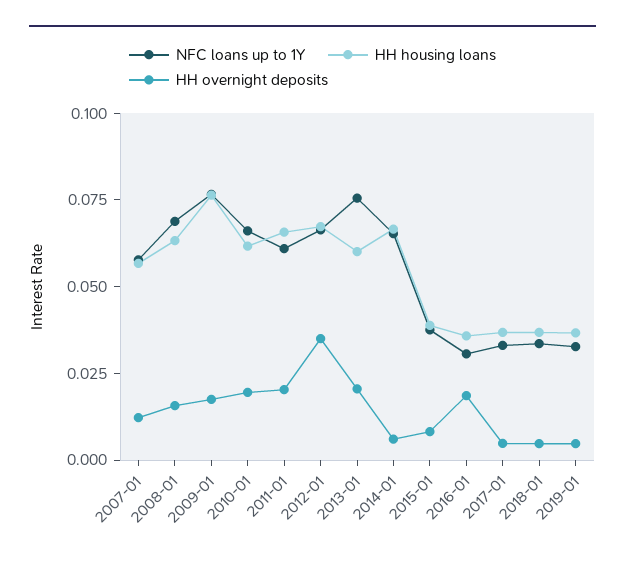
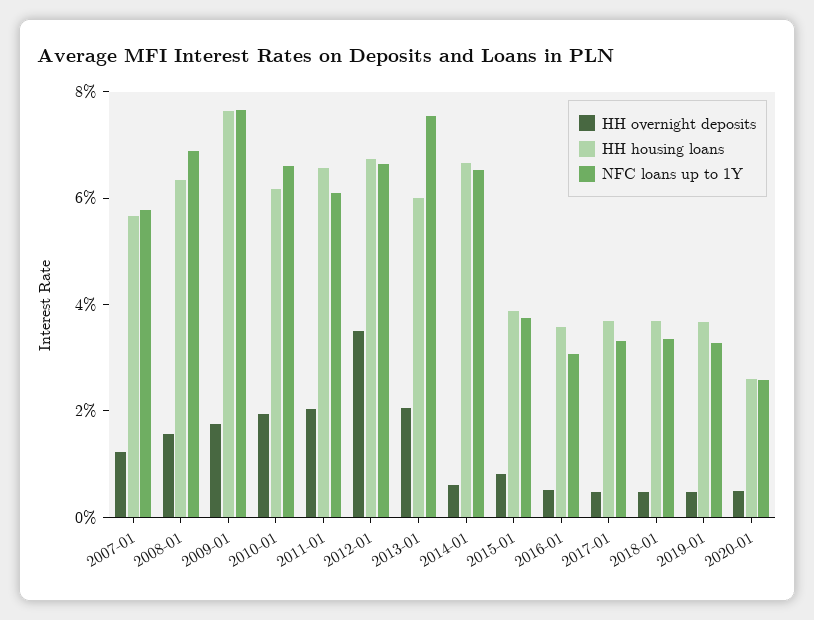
HH overnight deposits, 2016-01: 0.02 -> 0.005
HH overnight deposits, 2020-01: none -> 0.005
HH housing loans, 2020-01: none -> 0.025
NFC loans up to 1Y, 2020-01: none -> 0.025

